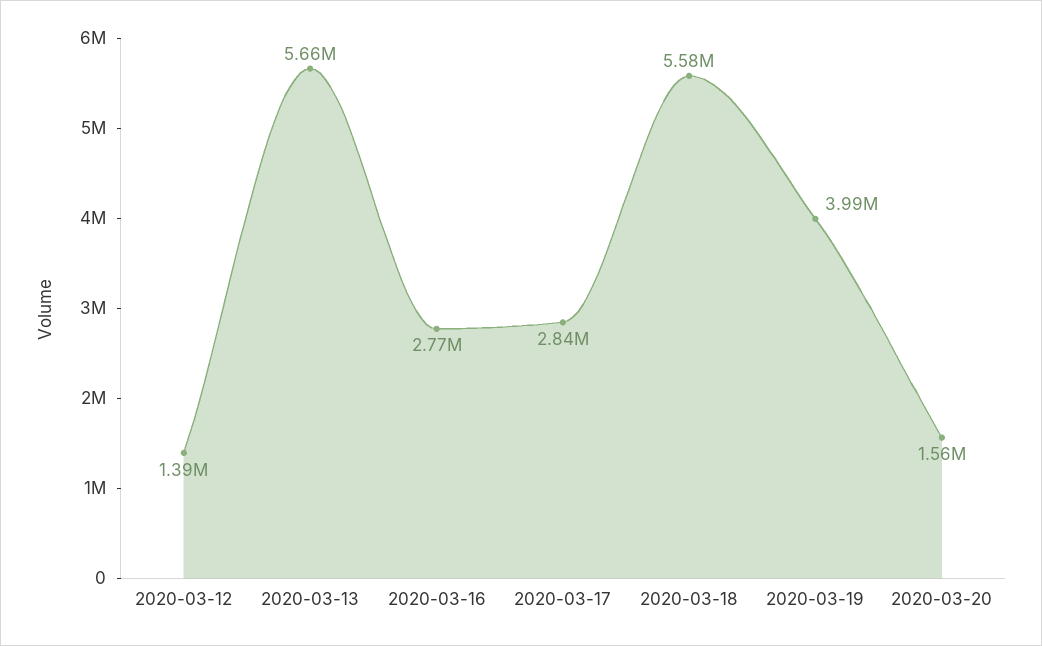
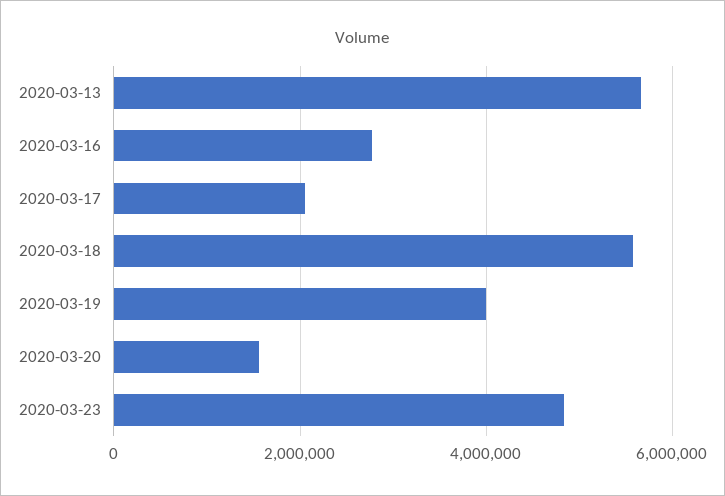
2020-03-12: 1390000 -> none
2020-03-17: 2840000 -> 2000000
2020-03-23: none -> 4800000

